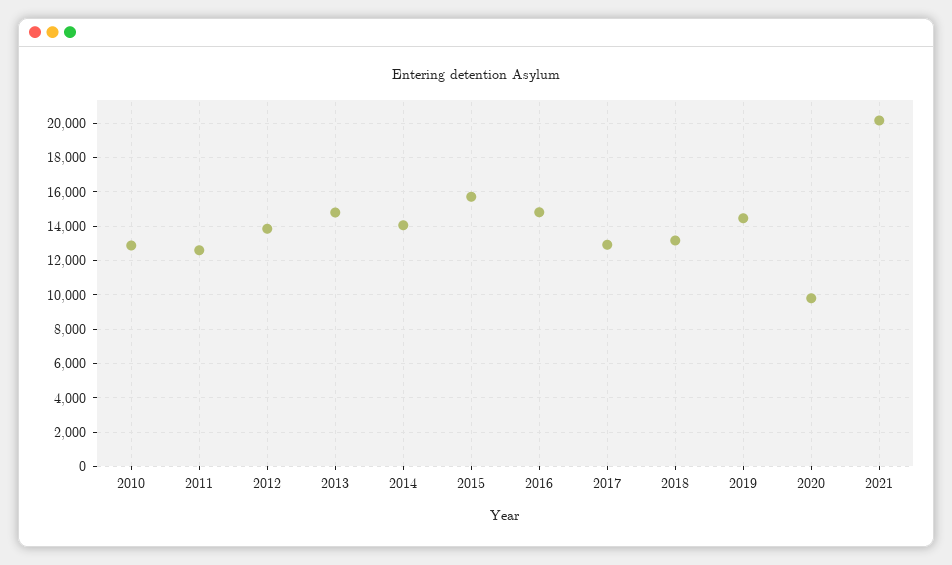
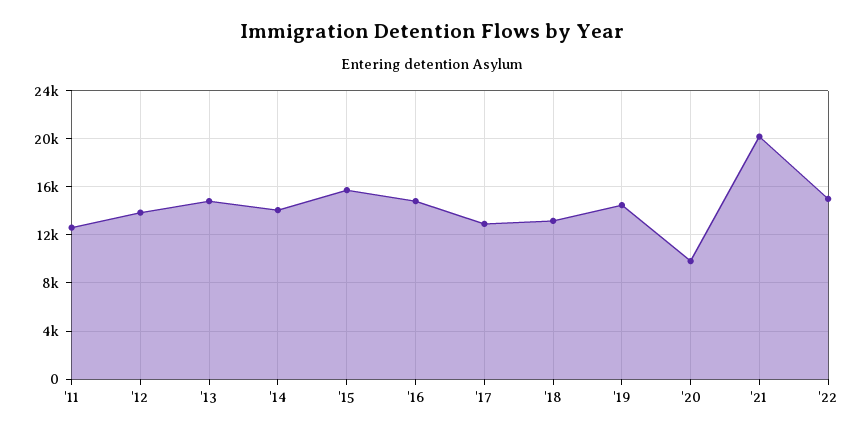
2010: 13000 -> none
'22: none -> 15000

